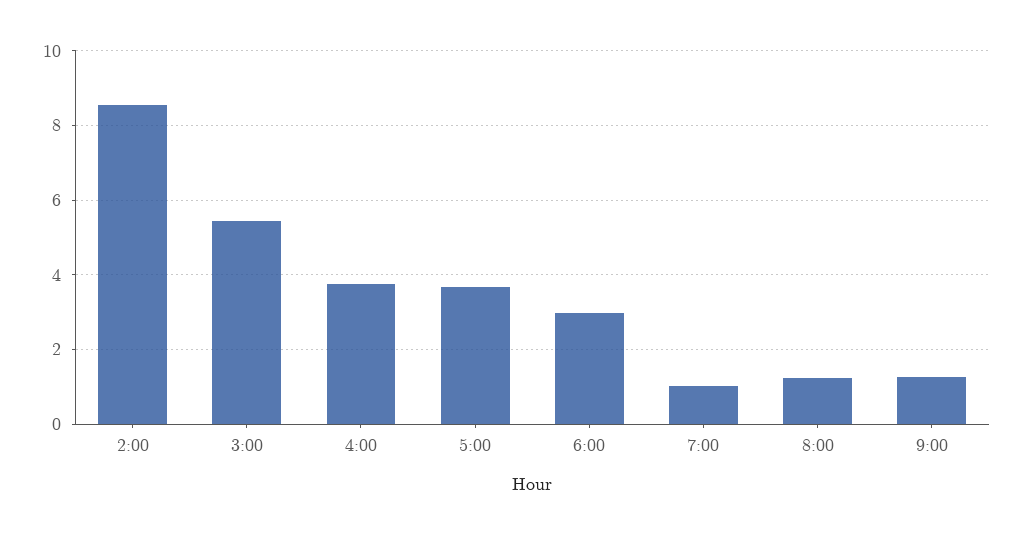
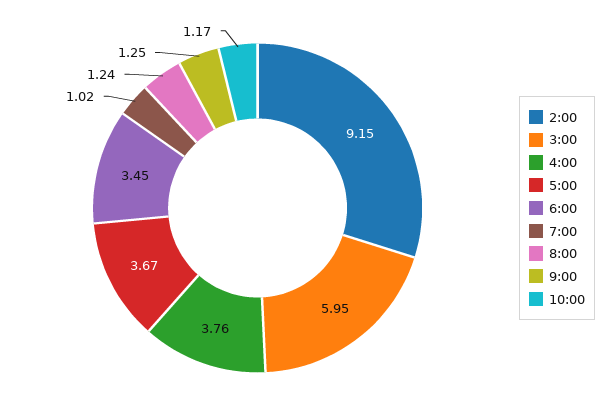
2:00: 8.6 -> 9.15
3:00: 5.4 -> 5.95
6:00: 3 -> 3.45
10:00: none -> 1.17

